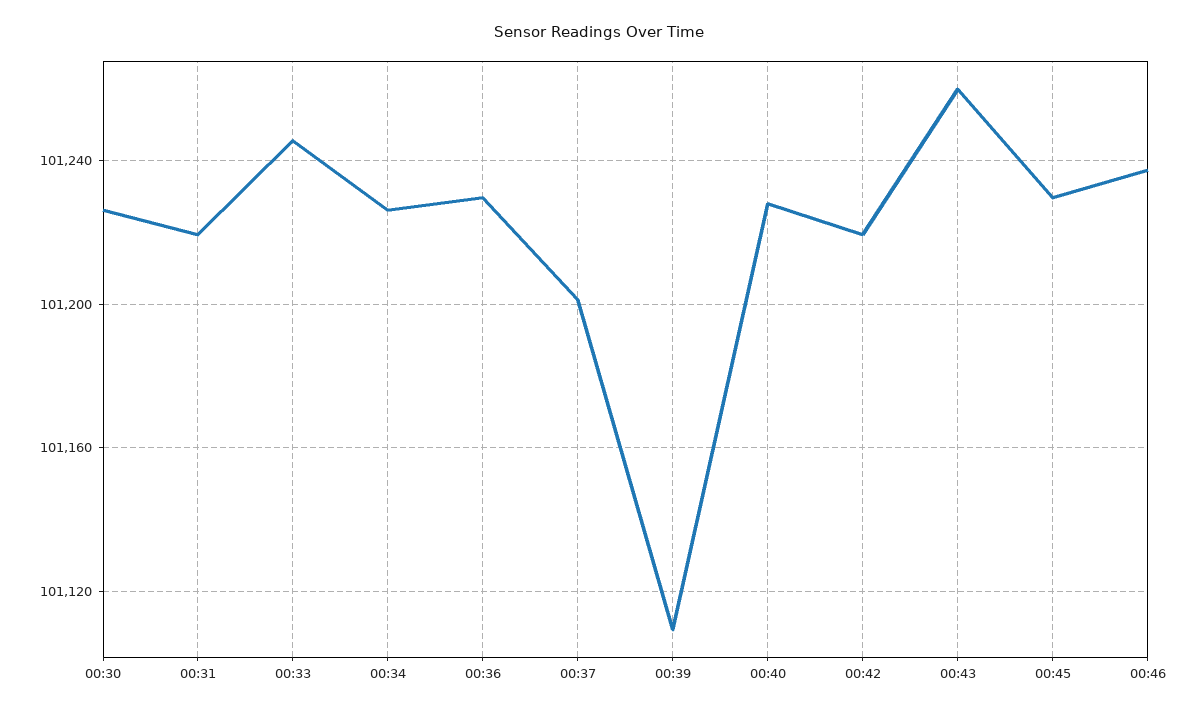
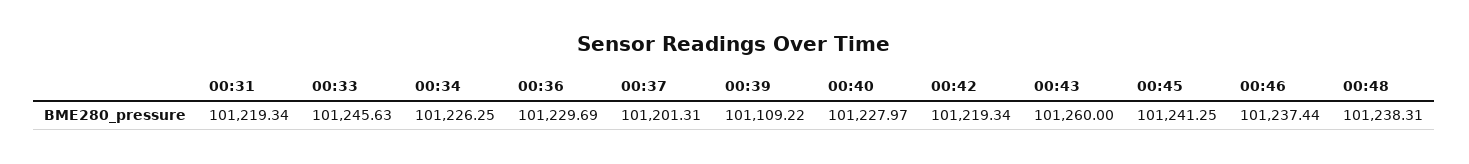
00:30: 101225 -> none
00:45: 101230 -> 101241.25
00:48: none -> 101238.31

